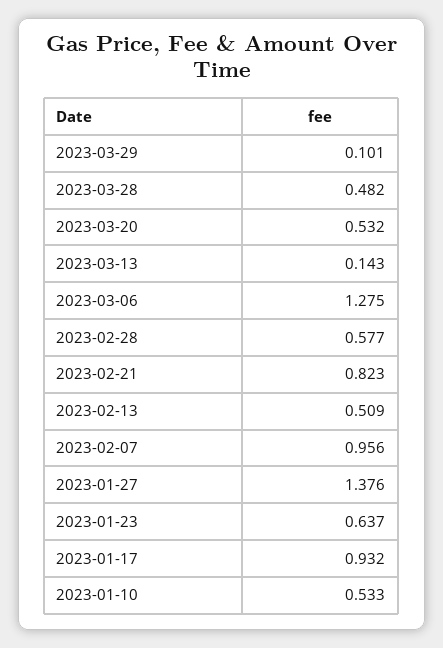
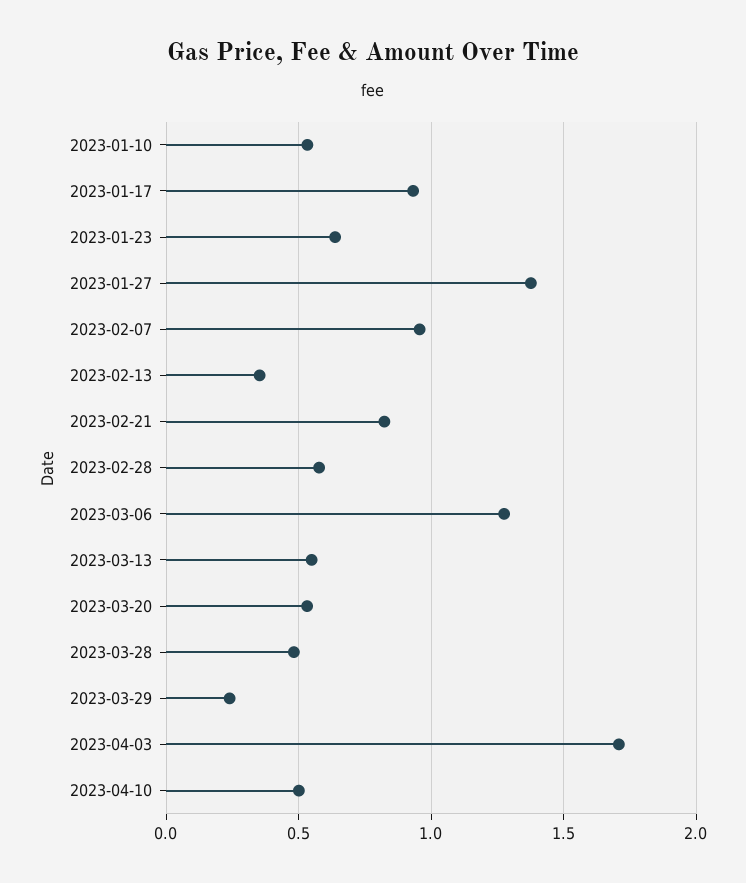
2023-03-29: 0.101 -> 0.25
2023-03-13: 0.143 -> 0.55
2023-02-13: 0.509 -> 0.35
2023-04-03: none -> 1.7
2023-04-10: none -> 0.5

